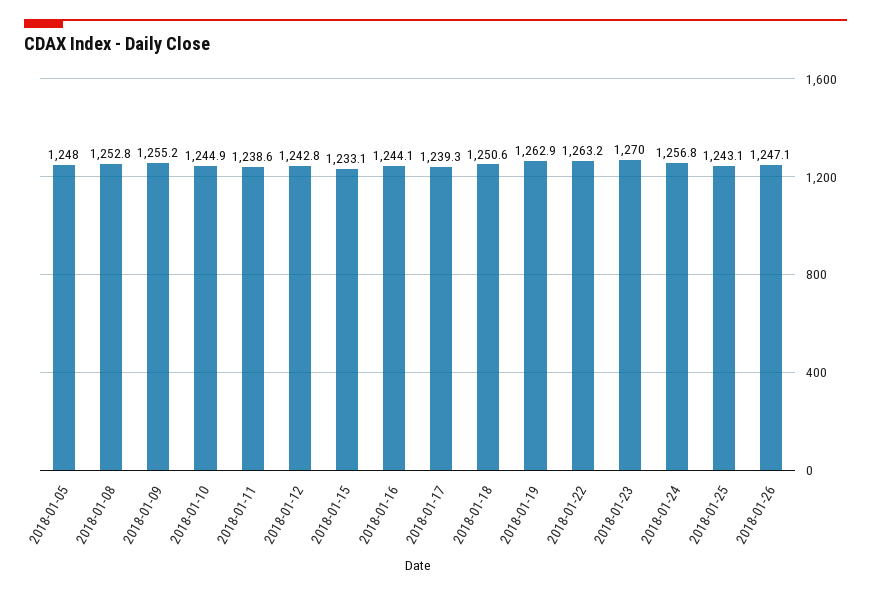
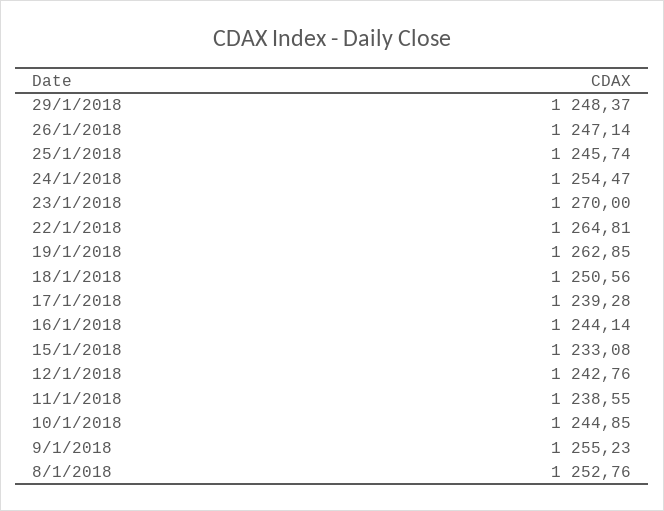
2018-01-05: 1248 -> none
2018-01-22: 1263.2 -> 1264.81
2018-01-24: 1256.8 -> 1254.47
2018-01-25: 1243.1 -> 1245.74
29/1/2018: none -> 1248.37

